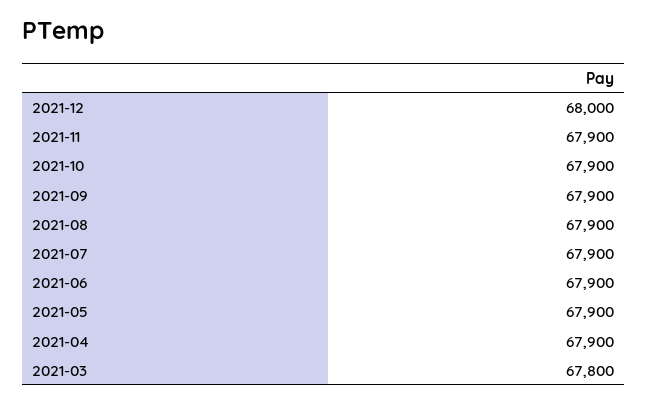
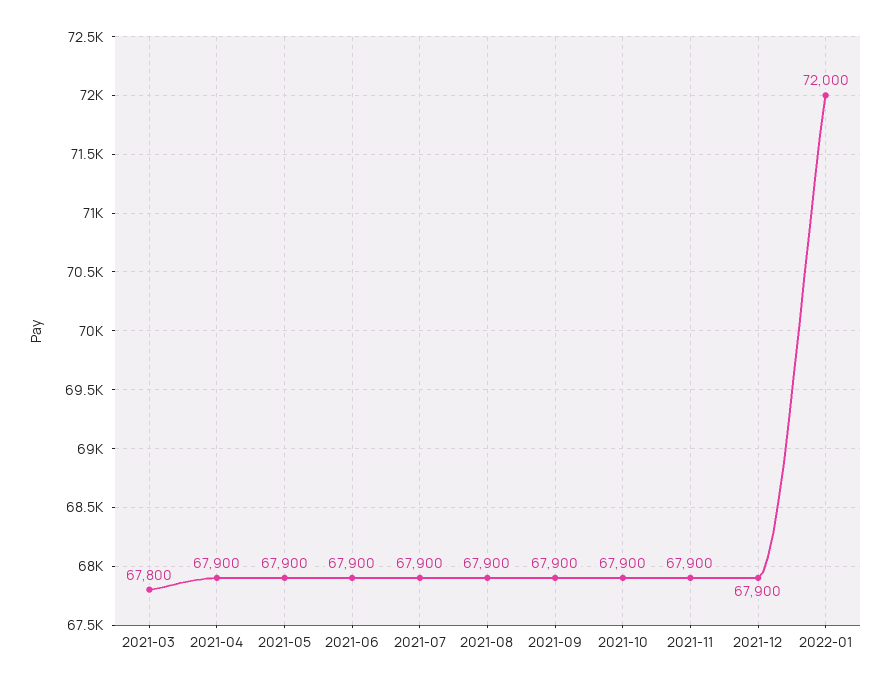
2021-12: 68000 -> 67900
2022-01: none -> 72000

